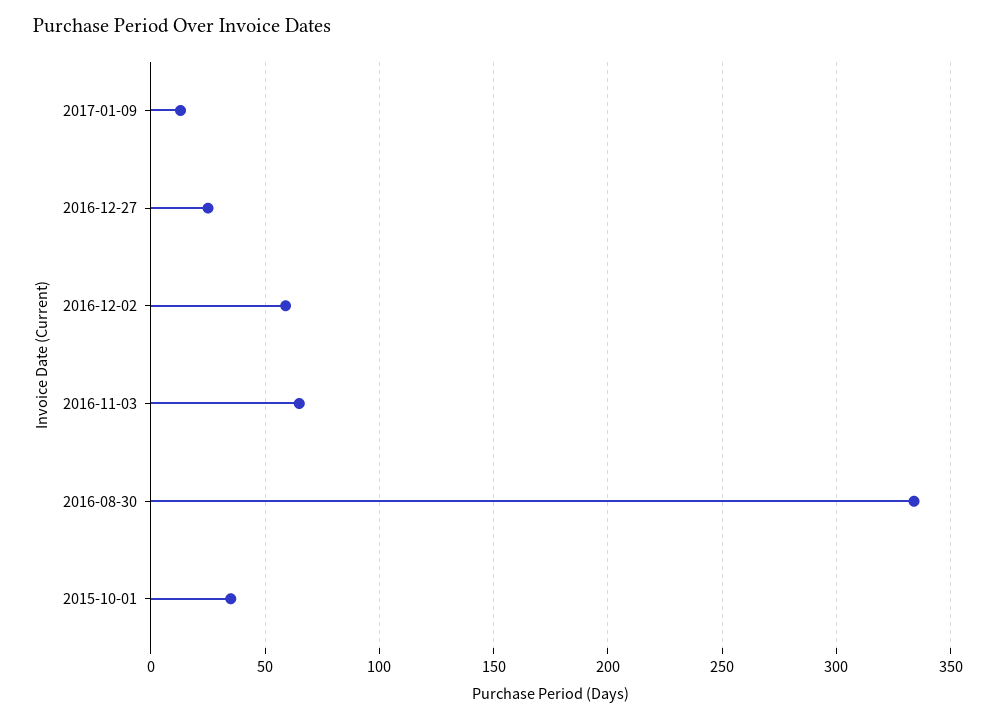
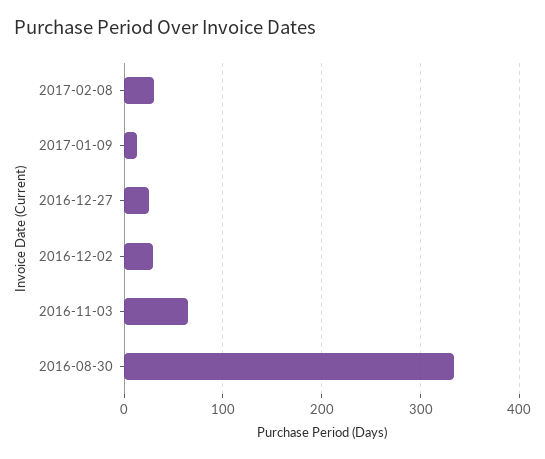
2016-12-02: 60 -> 30
2015-10-01: 35 -> none
2017-02-08: none -> 30

